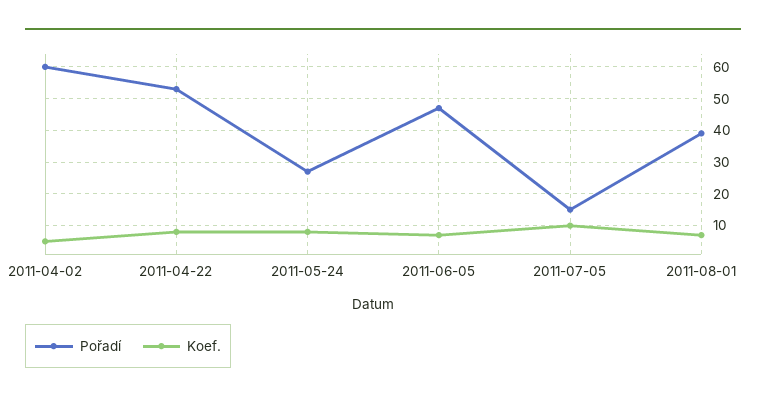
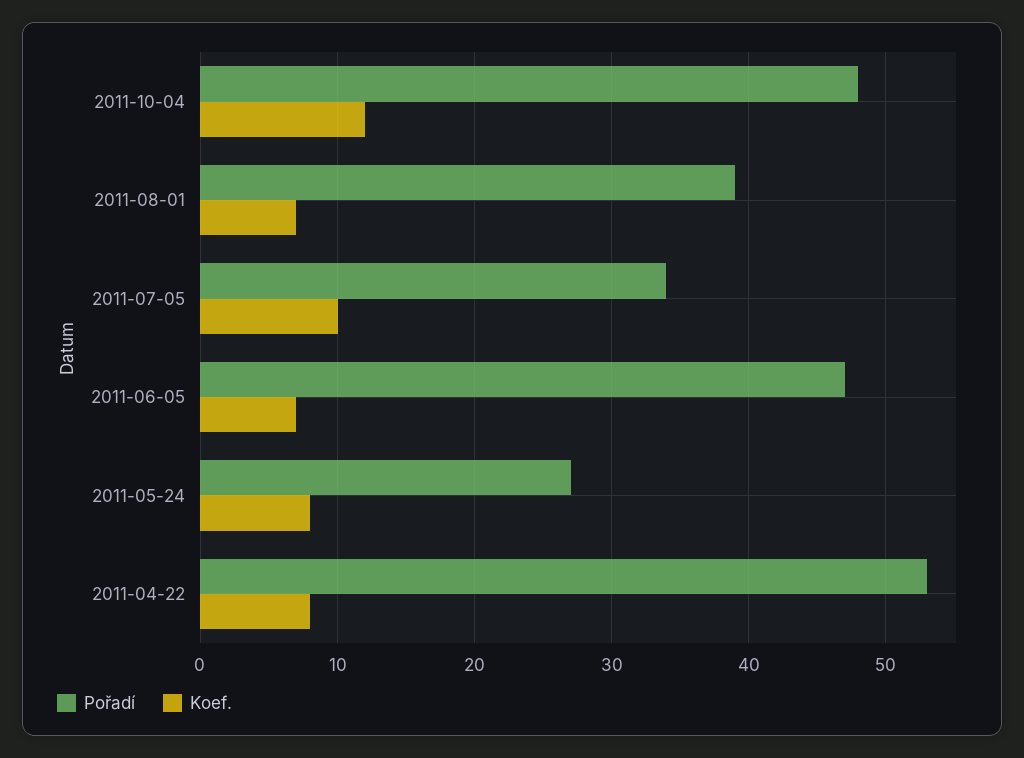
Pořadí, 2011-04-02: 60 -> none
Koef., 2011-04-02: 5 -> none
Pořadí, 2011-07-05: 15 -> 34
Pořadí, 2011-10-04: none -> 48
Koef., 2011-10-04: none -> 12

